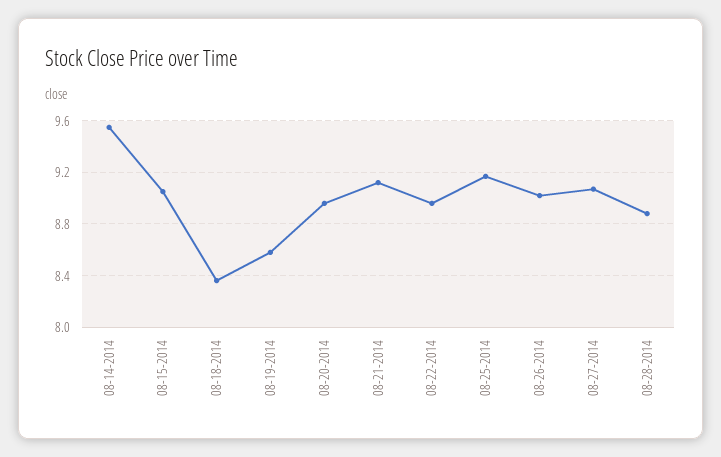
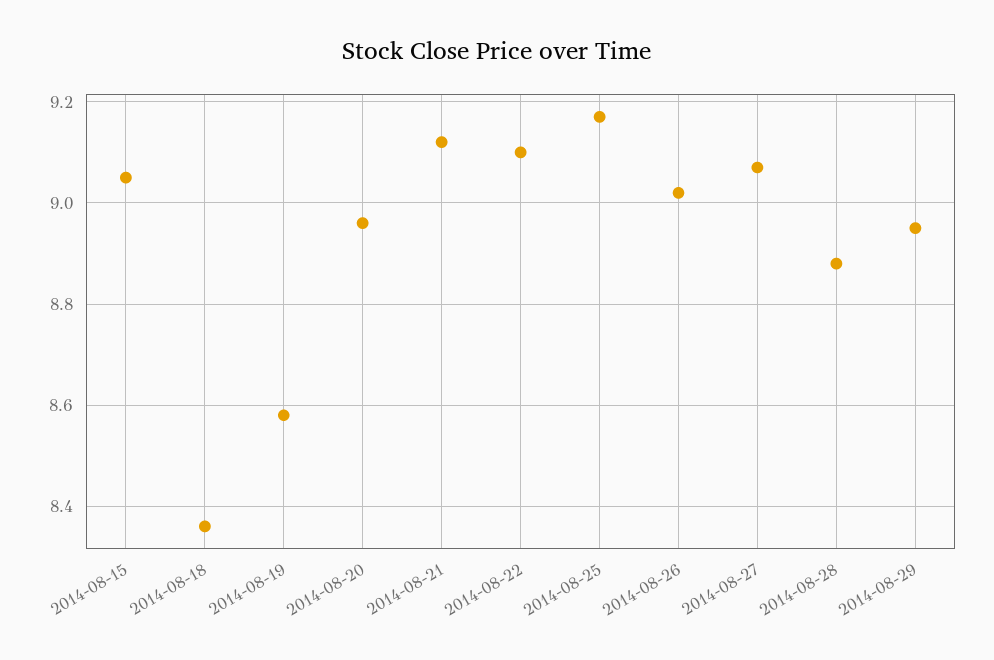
08-14-2014: 9.55 -> none
08-22-2014: 8.95 -> 9.1
2014-08-29: none -> 8.95

